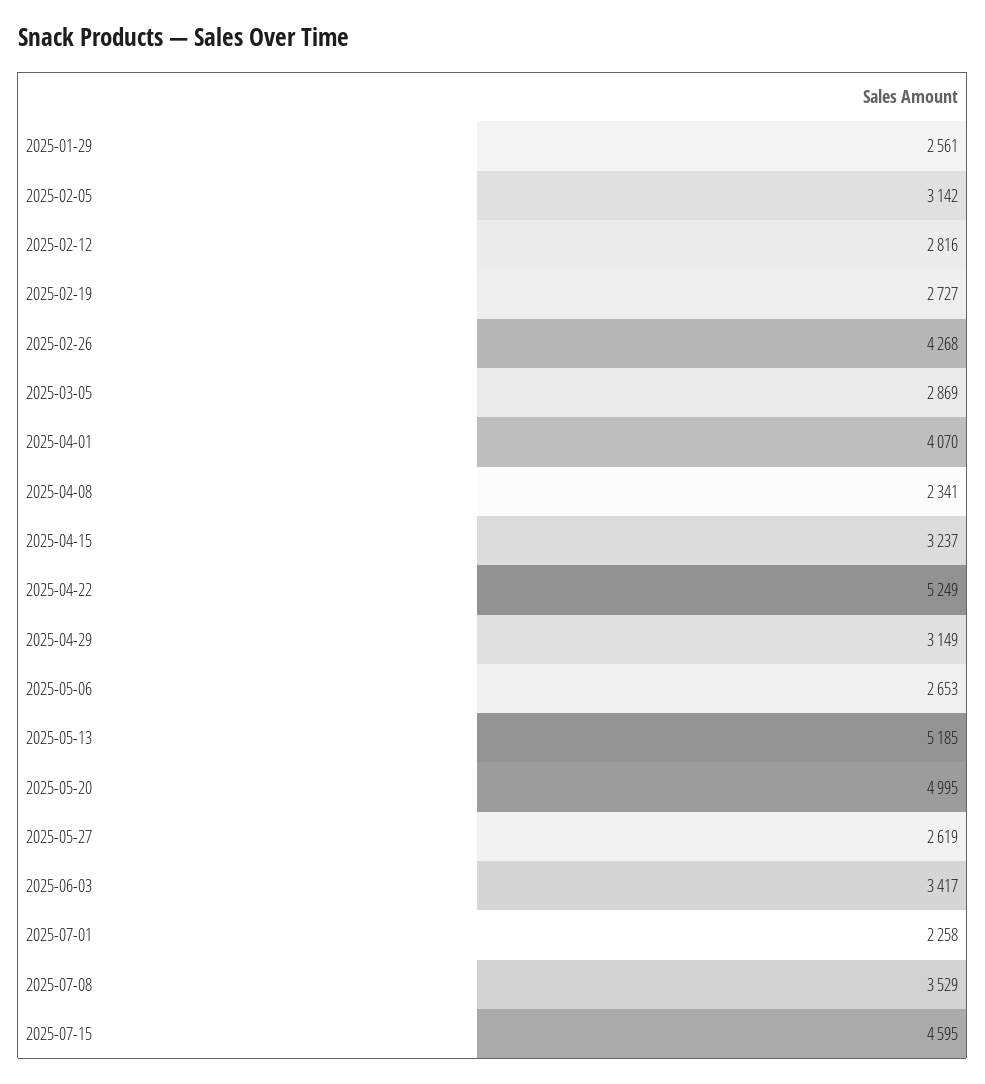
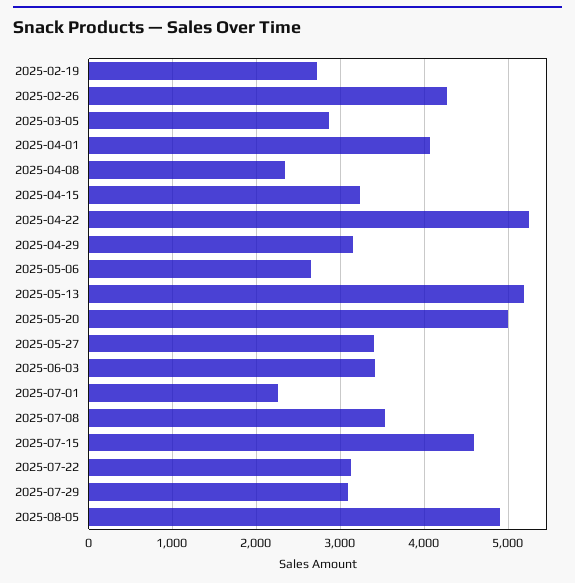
2025-01-29: 2561 -> none
2025-02-05: 3142 -> none
2025-02-12: 2816 -> none
2025-05-27: 2619 -> 3400
2025-07-22: none -> 3100
2025-07-29: none -> 3100
2025-08-05: none -> 4900

